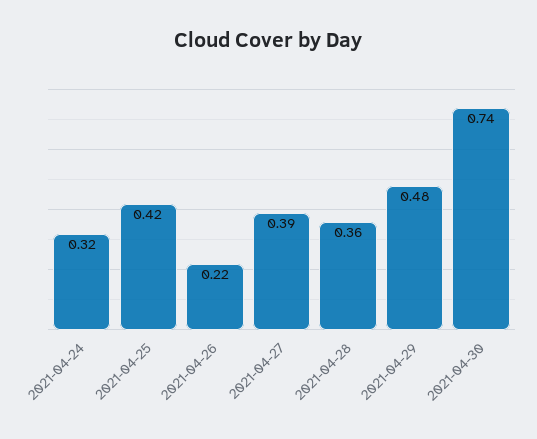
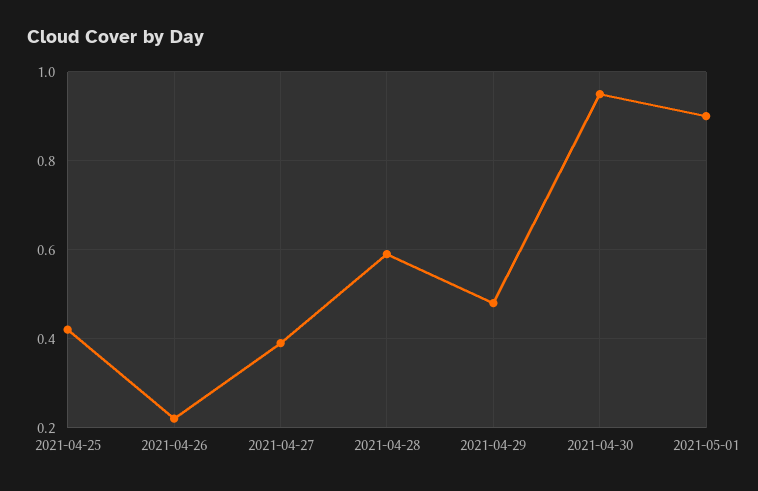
2021-04-24: 0.32 -> none
2021-04-28: 0.36 -> 0.6
2021-04-30: 0.74 -> 0.95
2021-05-01: none -> 0.9

